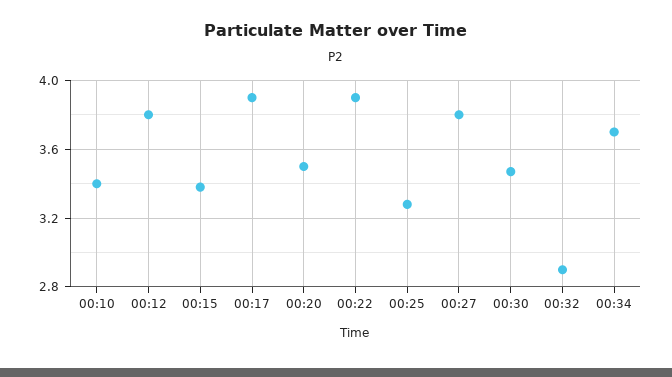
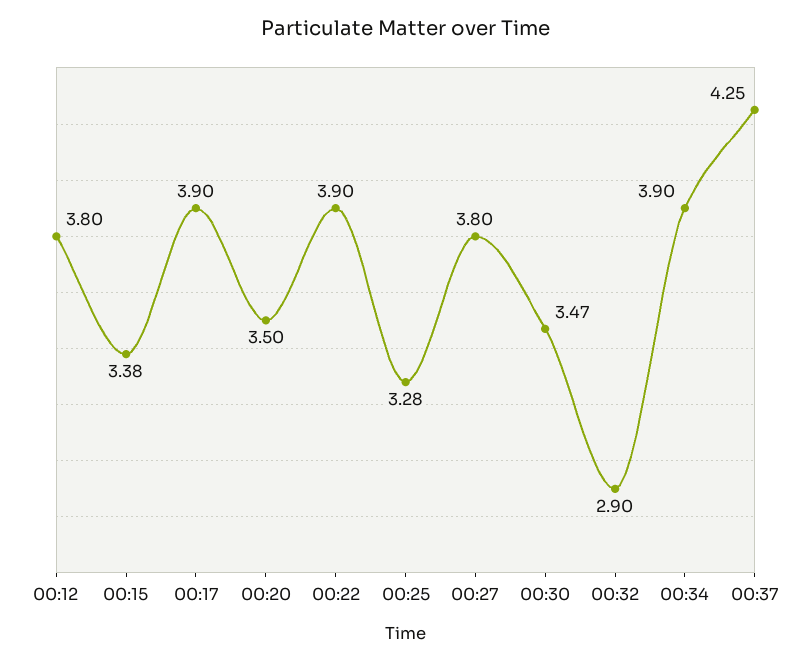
00:10: 3.4 -> none
00:34: 3.7 -> 3.9
00:37: none -> 4.25

